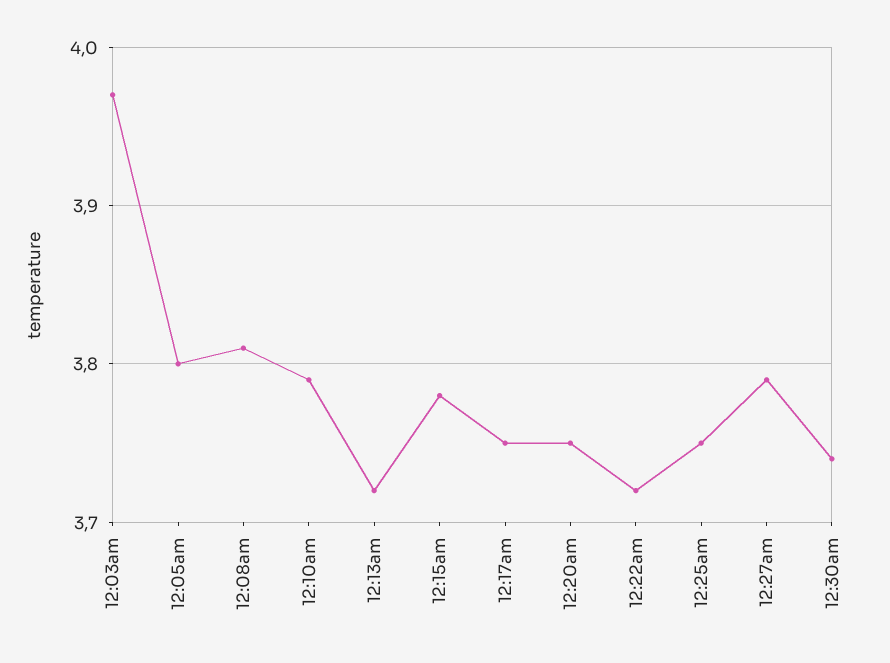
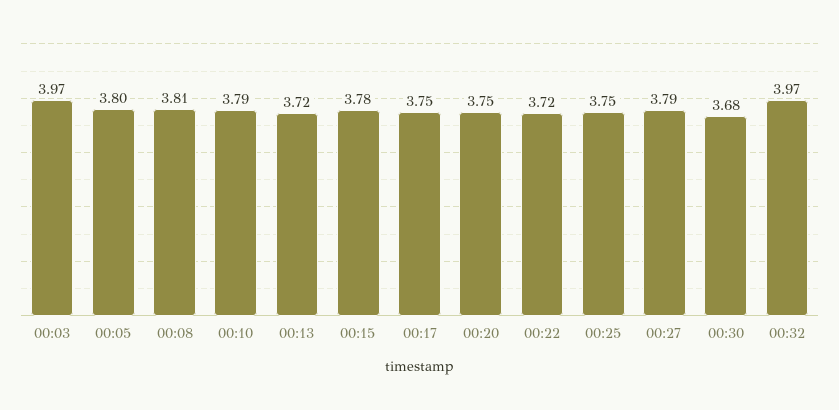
12:30am: 3.74 -> 3.68
00:32: none -> 3.97

